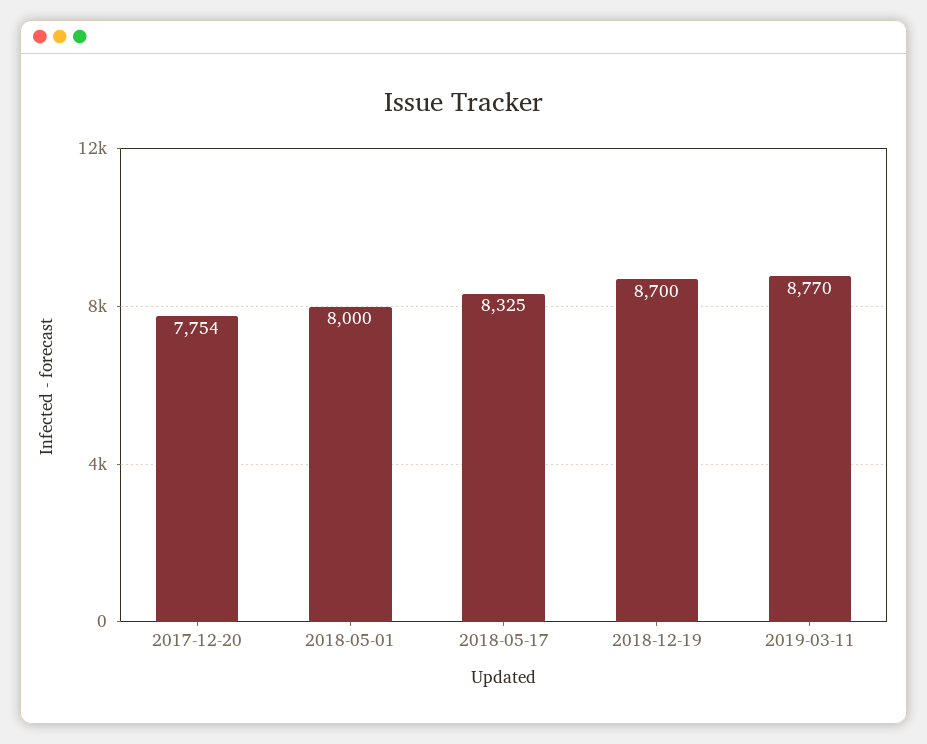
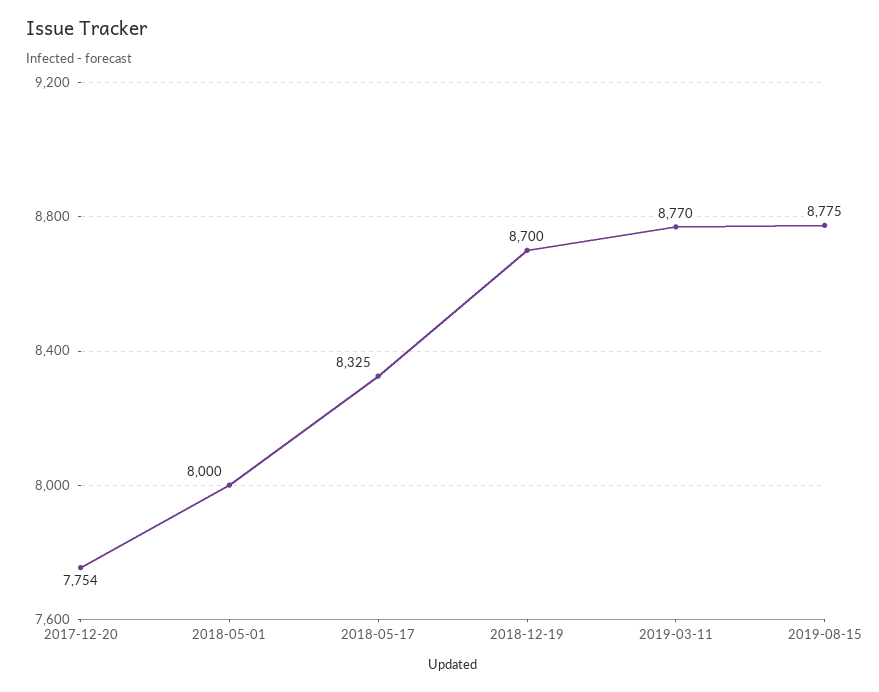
2019-08-15: none -> 8775

